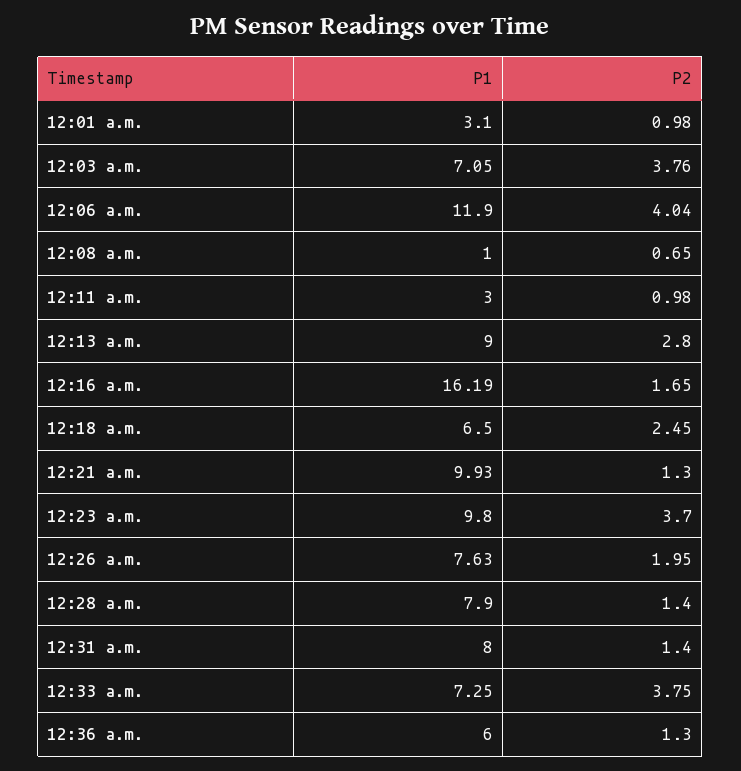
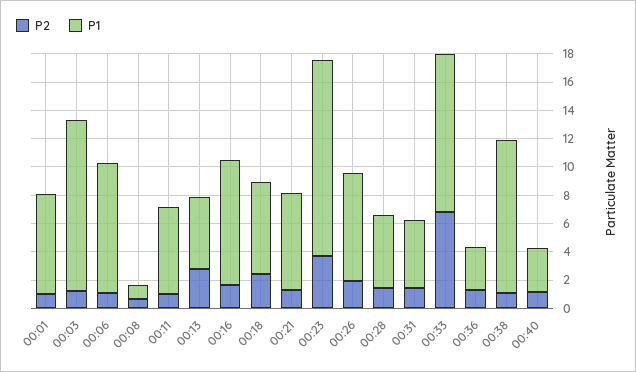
P1, 12:01 a.m.: 3.1 -> 7
P1, 12:03 a.m.: 7.05 -> 12
P2, 12:03 a.m.: 3.76 -> 1
P1, 12:06 a.m.: 11.9 -> 9
P2, 12:06 a.m.: 4.04 -> 1
P1, 12:11 a.m.: 3 -> 6
P1, 12:13 a.m.: 9 -> 5
P1, 12:16 a.m.: 16.19 -> 9
P1, 12:21 a.m.: 9.93 -> 7
P1, 12:23 a.m.: 9.8 -> 14
P1, 12:28 a.m.: 7.9 -> 5
P1, 12:31 a.m.: 8 -> 5
P1, 12:33 a.m.: 7.25 -> 11
P2, 12:33 a.m.: 3.75 -> 7
P1, 12:36 a.m.: 6 -> 3
P2, 00:38: none -> 1
P1, 00:38: none -> 11
P2, 00:40: none -> 1
P1, 00:40: none -> 3

